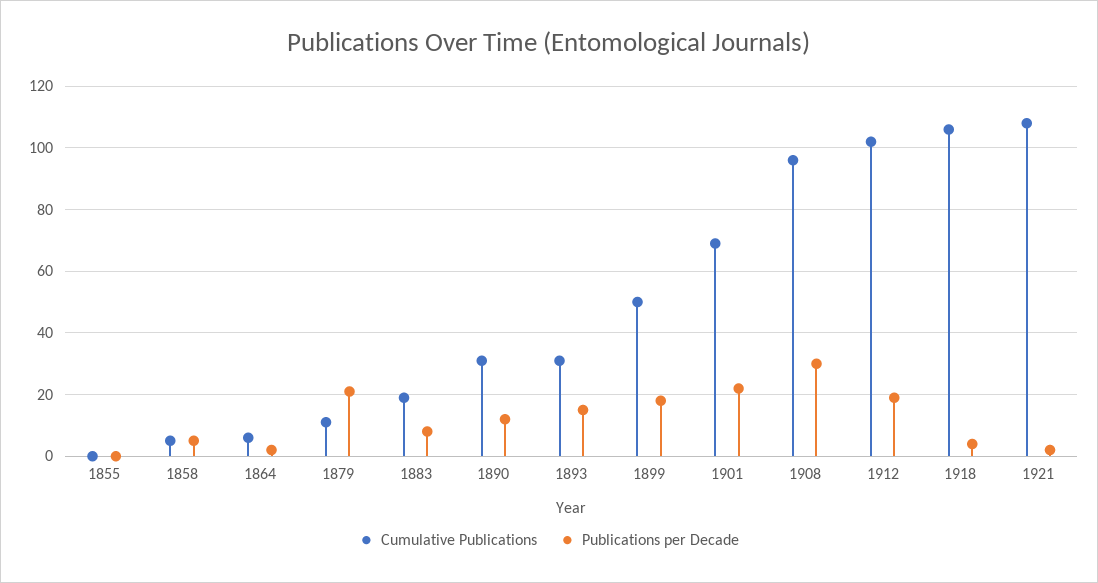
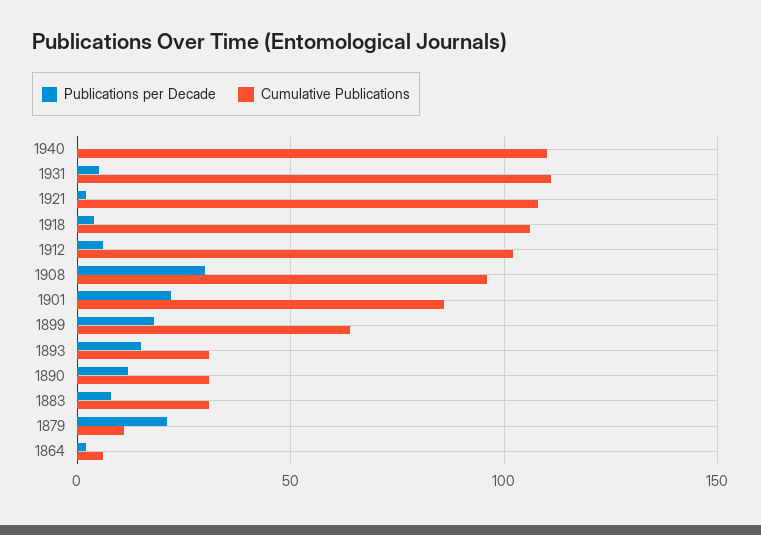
Cumulative Publications, 1855: 0 -> none
Publications per Decade, 1855: 0 -> none
Cumulative Publications, 1858: 5 -> none
Publications per Decade, 1858: 5 -> none
Cumulative Publications, 1883: 20 -> 30
Cumulative Publications, 1899: 50 -> 65
Cumulative Publications, 1901: 70 -> 85
Publications per Decade, 1912: 20 -> 5
Publications per Decade, 1940: none -> 0
Cumulative Publications, 1940: none -> 110
Publications per Decade, 1931: none -> 5
Cumulative Publications, 1931: none -> 110

